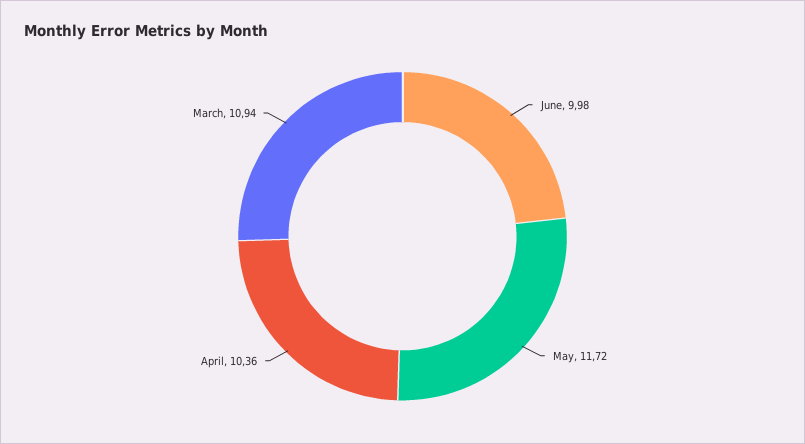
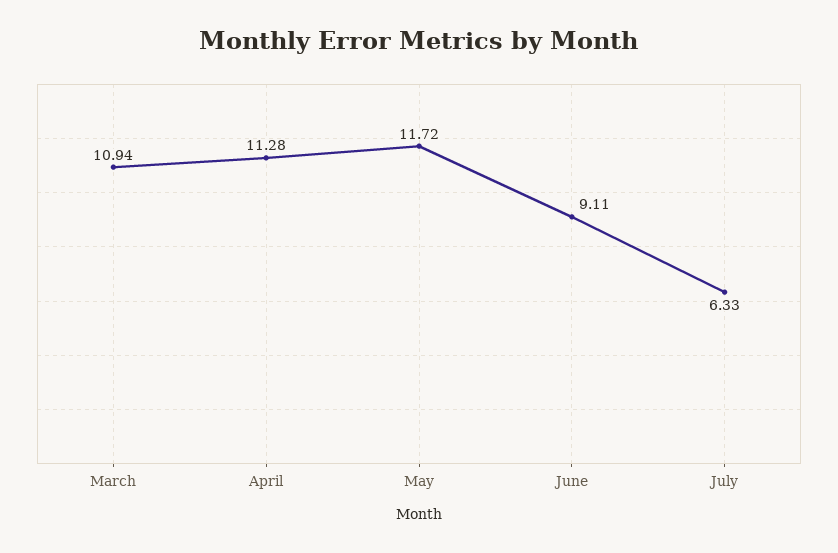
June: 9.98 -> 9.11
April: 10.36 -> 11.28
July: none -> 6.33

